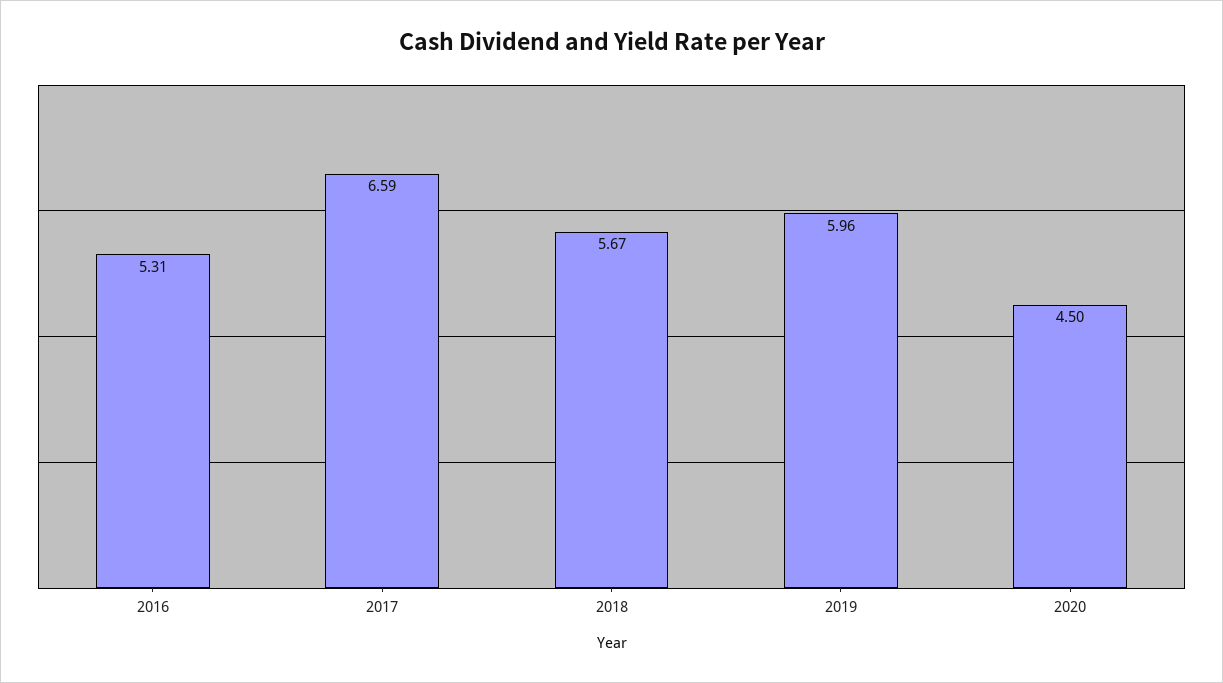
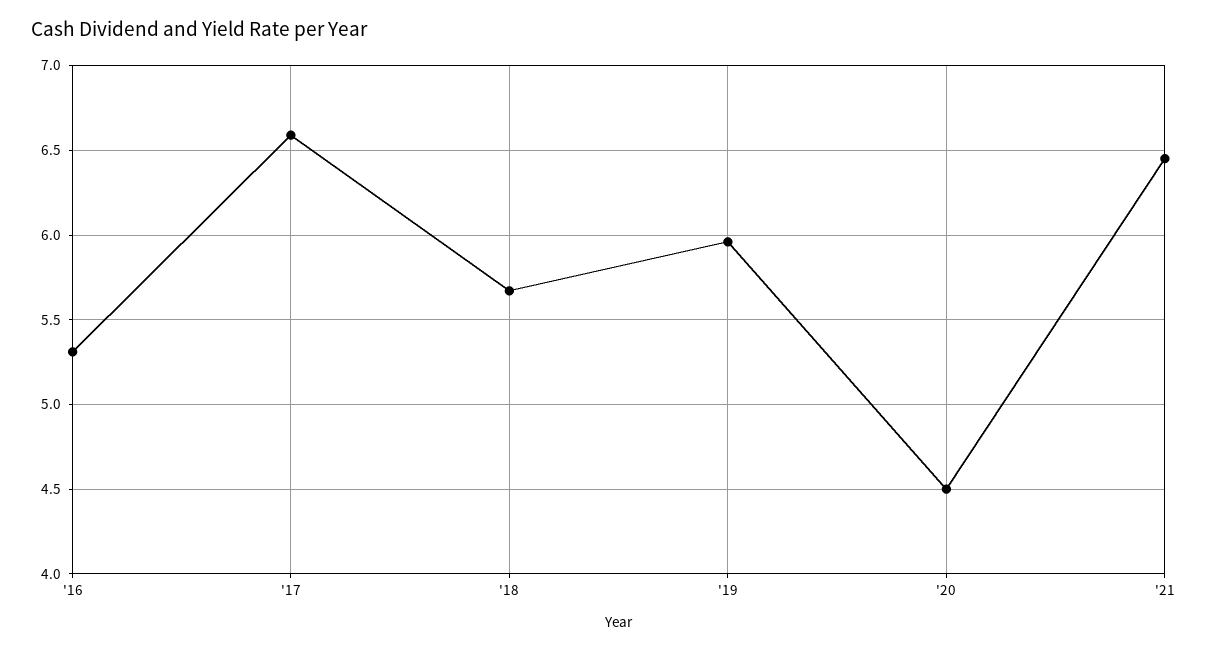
'21: none -> 6.45

